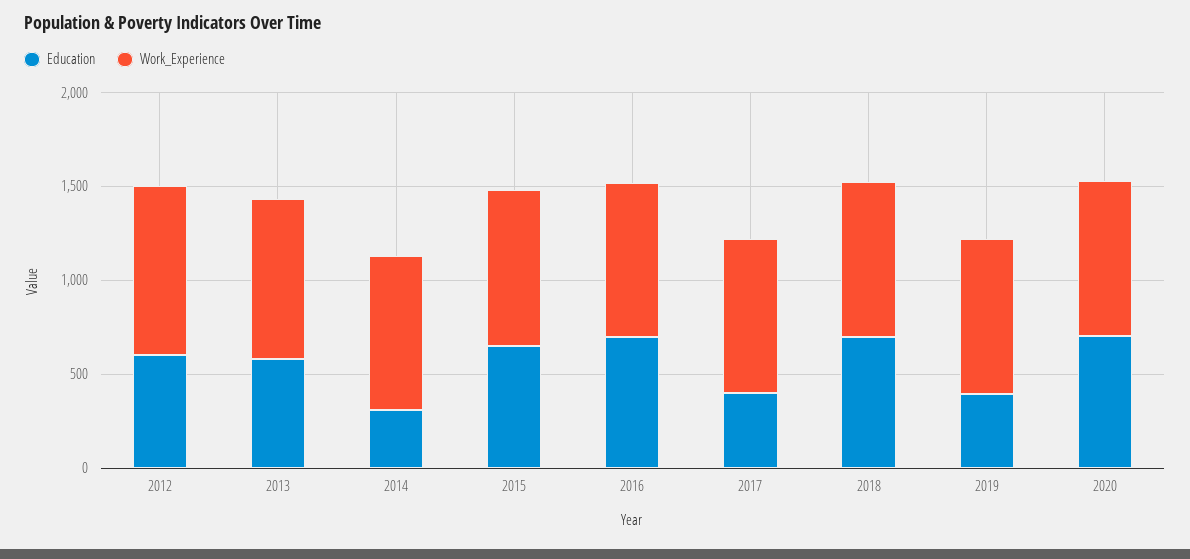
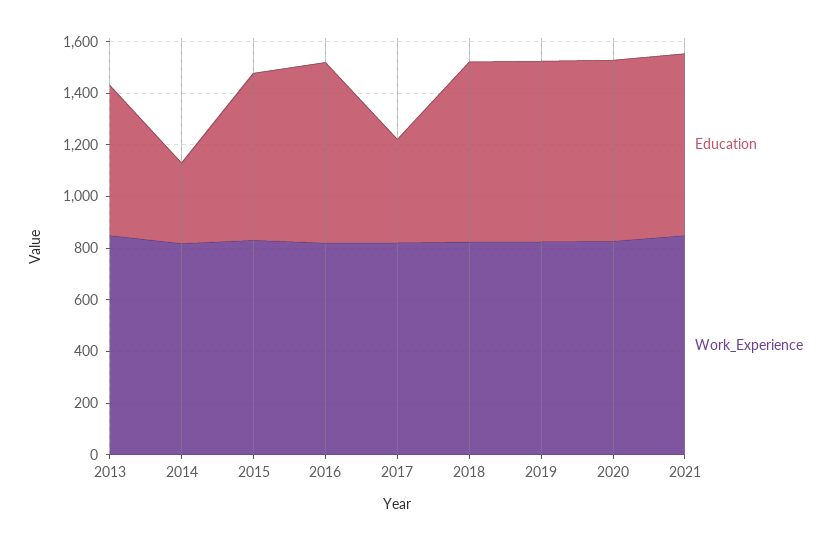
Education, 2012: 600 -> none
Work_Experience, 2012: 900 -> none
Education, 2019: 400 -> 700
Education, 2021: none -> 700
Work_Experience, 2021: none -> 850

